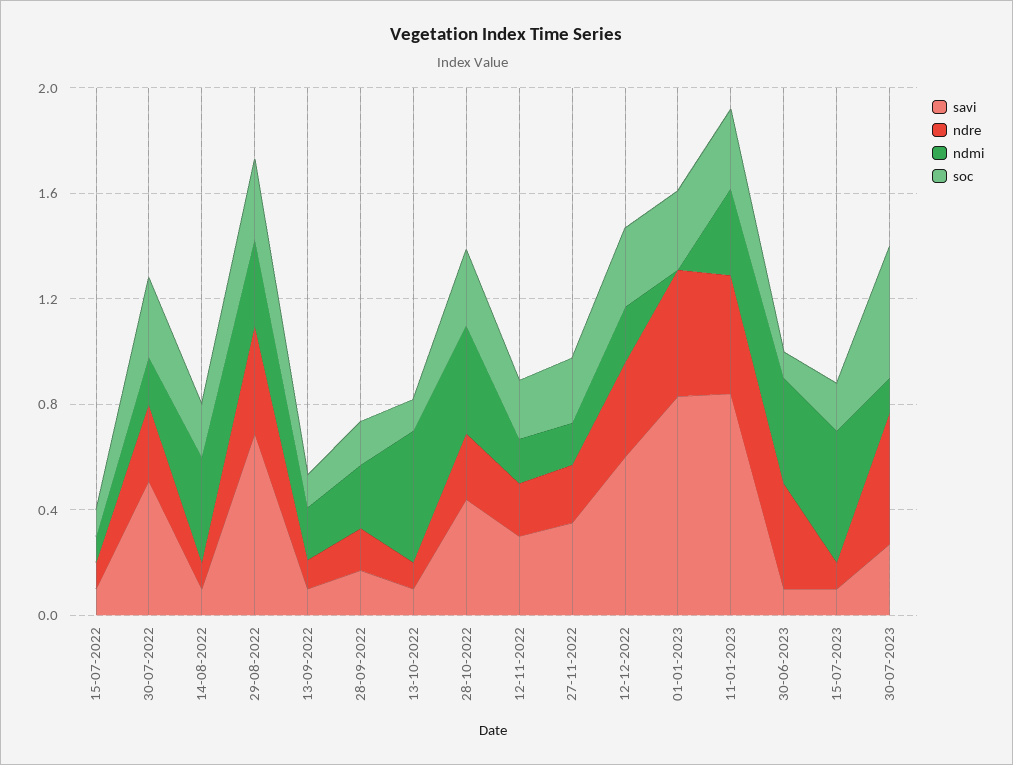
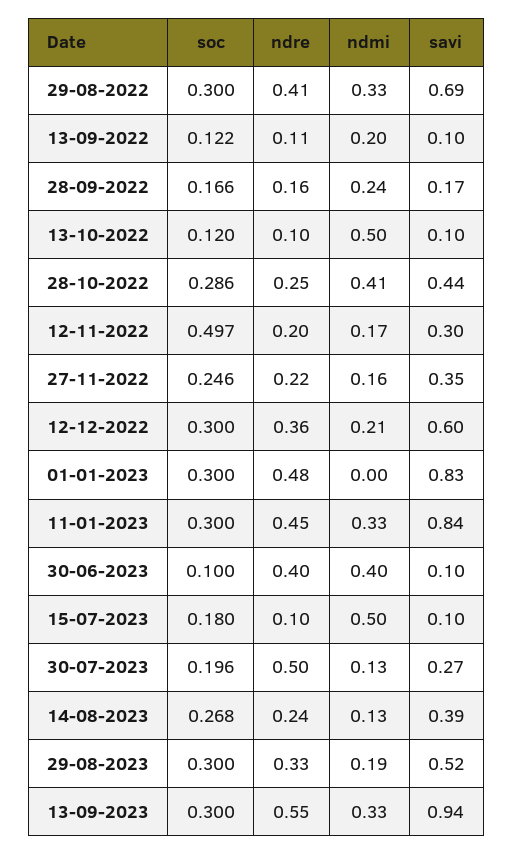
savi, 15-07-2022: 0.1 -> none
ndre, 15-07-2022: 0.1 -> none
ndmi, 15-07-2022: 0.1 -> none
soc, 15-07-2022: 0.1 -> none
savi, 30-07-2022: 0.5 -> none
ndre, 30-07-2022: 0.3 -> none
ndmi, 30-07-2022: 0.2 -> none
soc, 30-07-2022: 0.3 -> none
savi, 14-08-2022: 0.1 -> none
ndre, 14-08-2022: 0.1 -> none
ndmi, 14-08-2022: 0.4 -> none
soc, 14-08-2022: 0.2 -> none
soc, 12-11-2022: 0.2 -> 0.497
soc, 30-07-2023: 0.5 -> 0.196
soc, 14-08-2023: none -> 0.268
ndre, 14-08-2023: none -> 0.24
ndmi, 14-08-2023: none -> 0.13
savi, 14-08-2023: none -> 0.39
soc, 29-08-2023: none -> 0.3
ndre, 29-08-2023: none -> 0.33
ndmi, 29-08-2023: none -> 0.19
savi, 29-08-2023: none -> 0.52
soc, 13-09-2023: none -> 0.3
ndre, 13-09-2023: none -> 0.55
ndmi, 13-09-2023: none -> 0.33
savi, 13-09-2023: none -> 0.94

